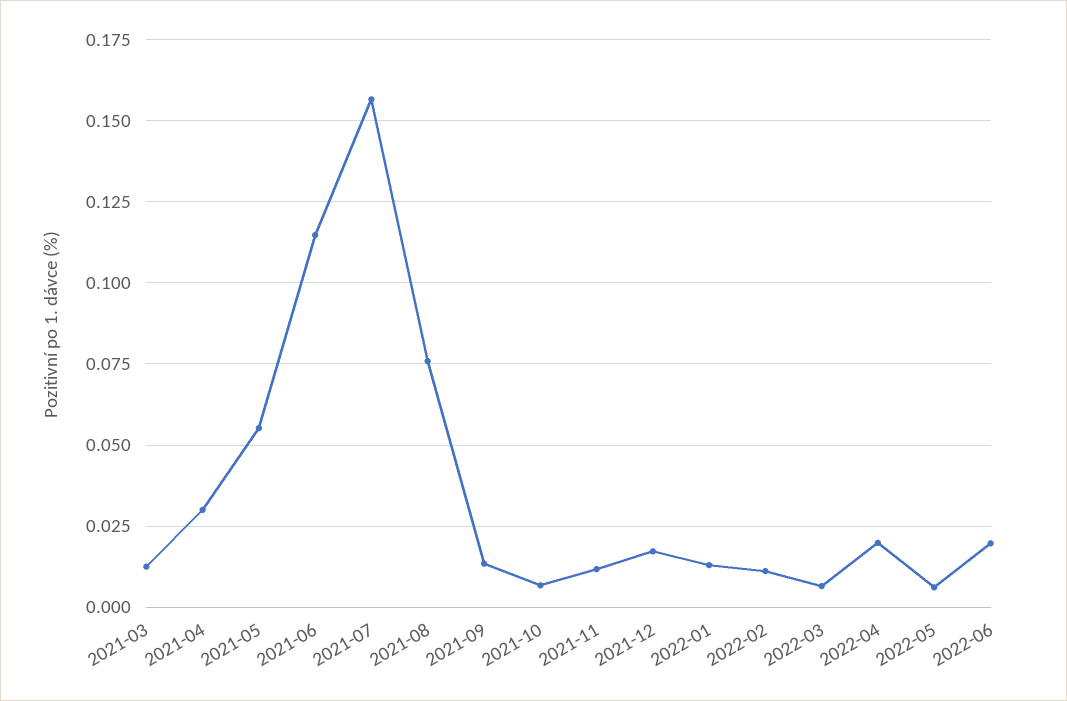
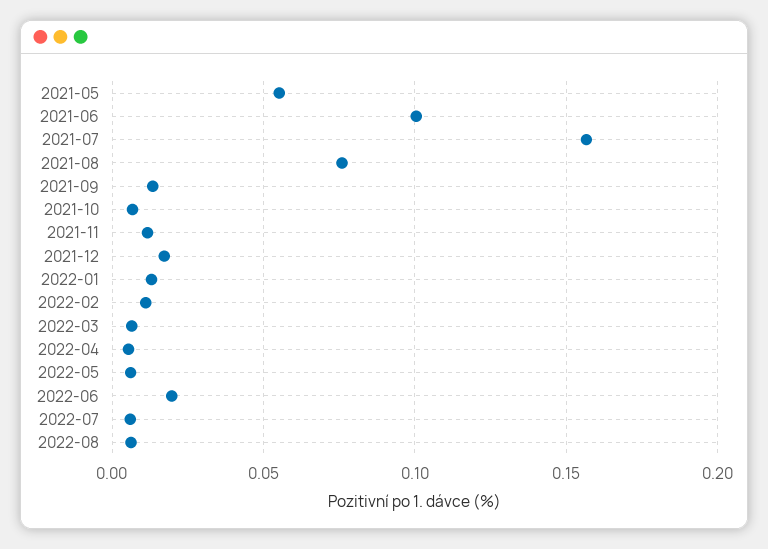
2021-03: 0.0125 -> none
2021-04: 0.03 -> none
2021-06: 0.115 -> 0.1
2022-04: 0.02 -> 0.005
2022-07: none -> 0.005
2022-08: none -> 0.005

